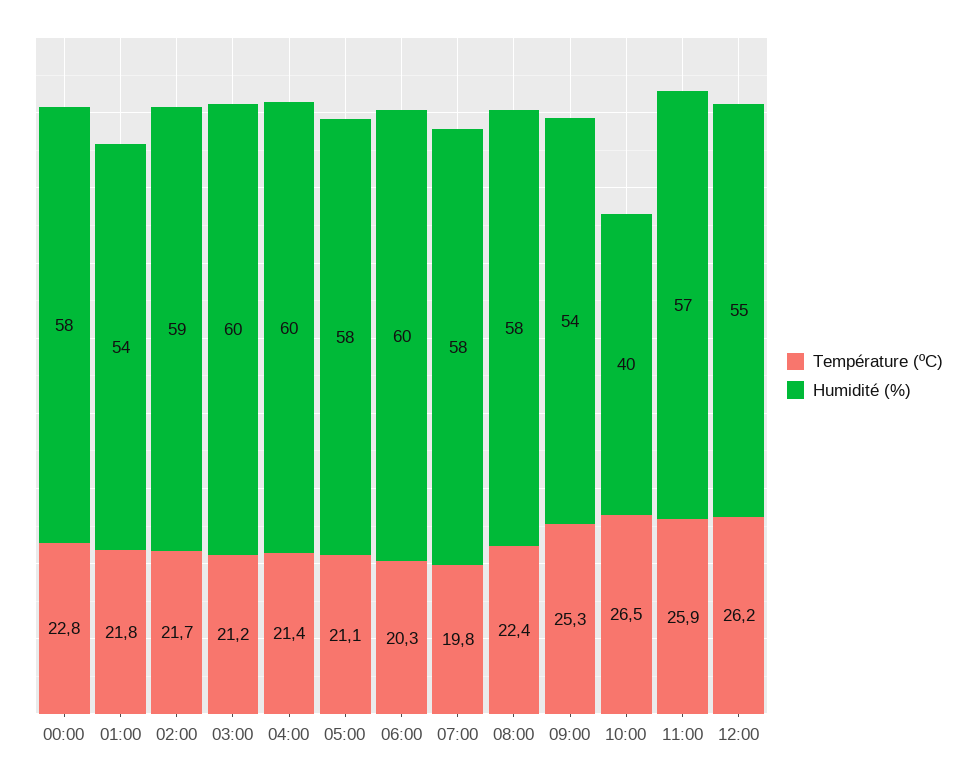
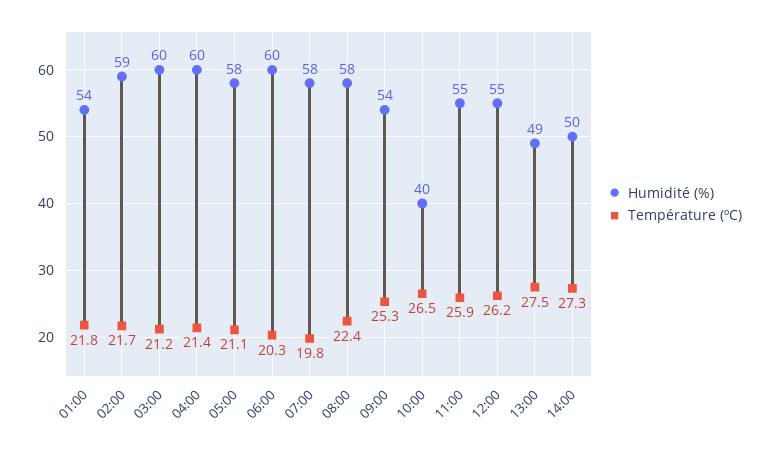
Température (ºC), 00:00: 22.8 -> none
Humidité (%), 00:00: 58 -> none
Humidité (%), 11:00: 57 -> 55
Humidité (%), 13:00: none -> 49
Température (ºC), 13:00: none -> 27.5
Humidité (%), 14:00: none -> 50
Température (ºC), 14:00: none -> 27.3

